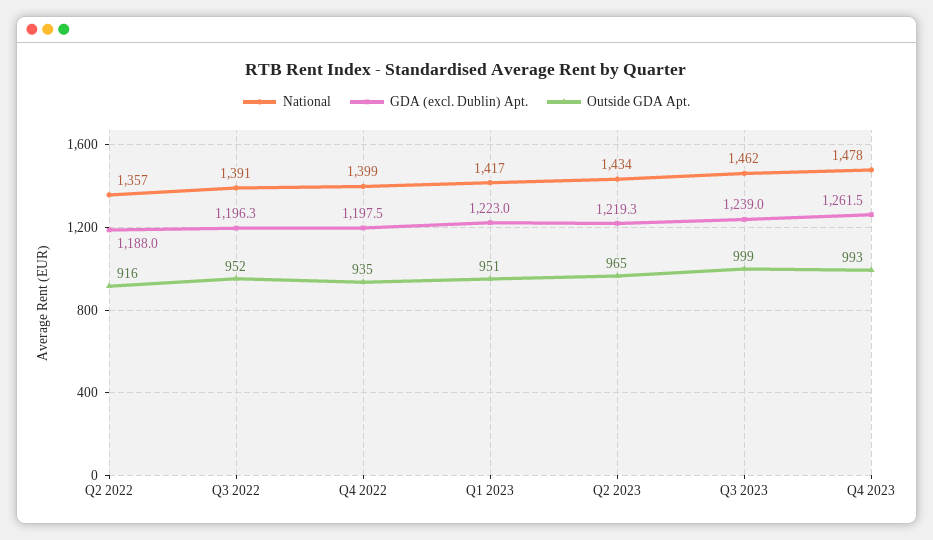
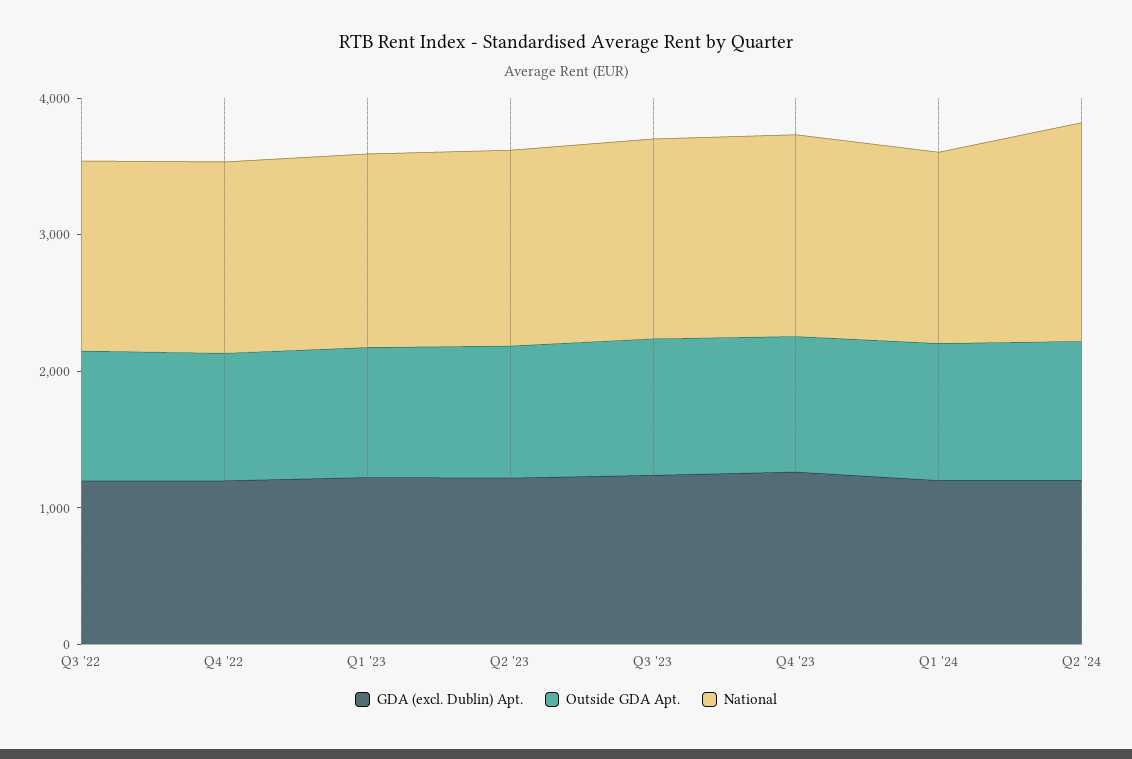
National, Q2 2022: 1357 -> none
GDA (excl. Dublin) Apt., Q2 2022: 1188 -> none
Outside GDA Apt., Q2 2022: 916 -> none
GDA (excl. Dublin) Apt., Q1 '24: none -> 1200
Outside GDA Apt., Q1 '24: none -> 1000
National, Q1 '24: none -> 1400
GDA (excl. Dublin) Apt., Q2 '24: none -> 1200
Outside GDA Apt., Q2 '24: none -> 1000
National, Q2 '24: none -> 1600

